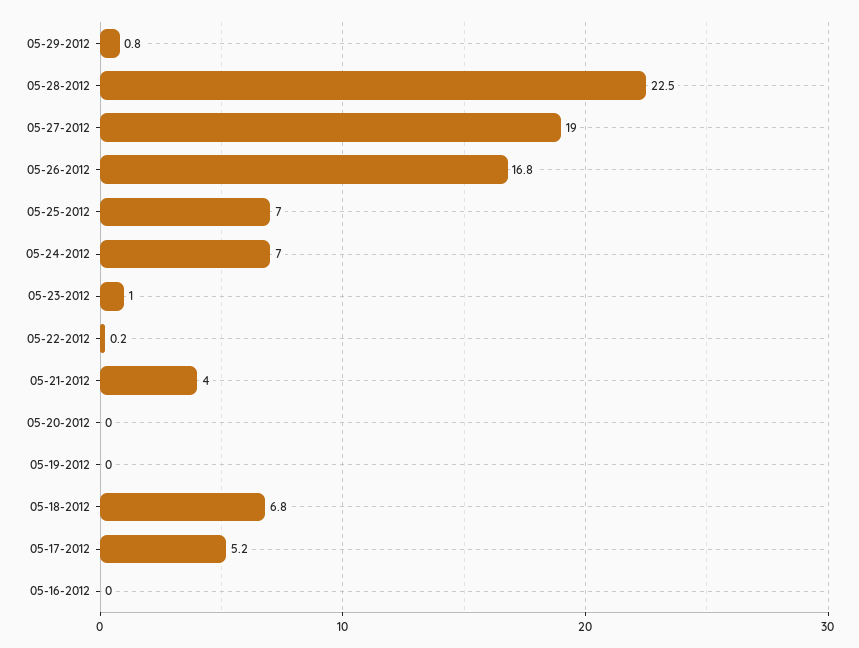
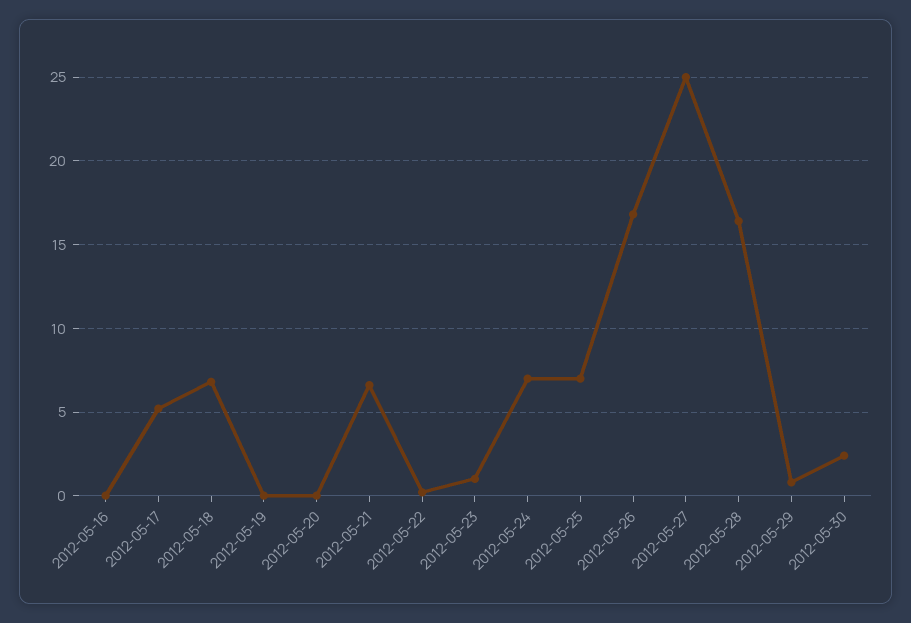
05-28-2012: 22.5 -> 16.5
05-27-2012: 19 -> 25
05-21-2012: 4 -> 6.5
2012-05-30: none -> 2.5

